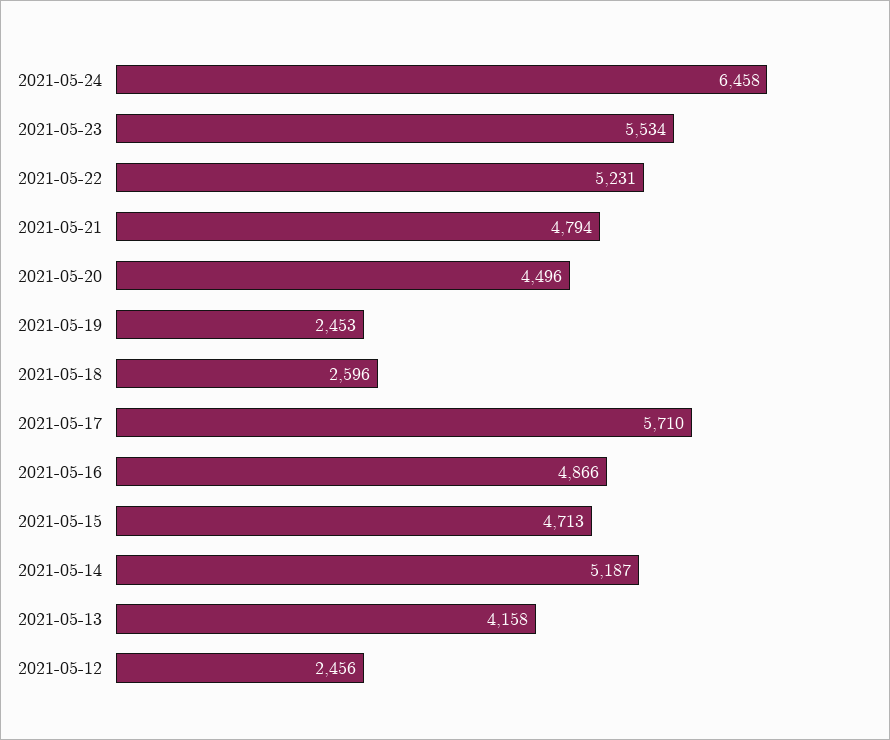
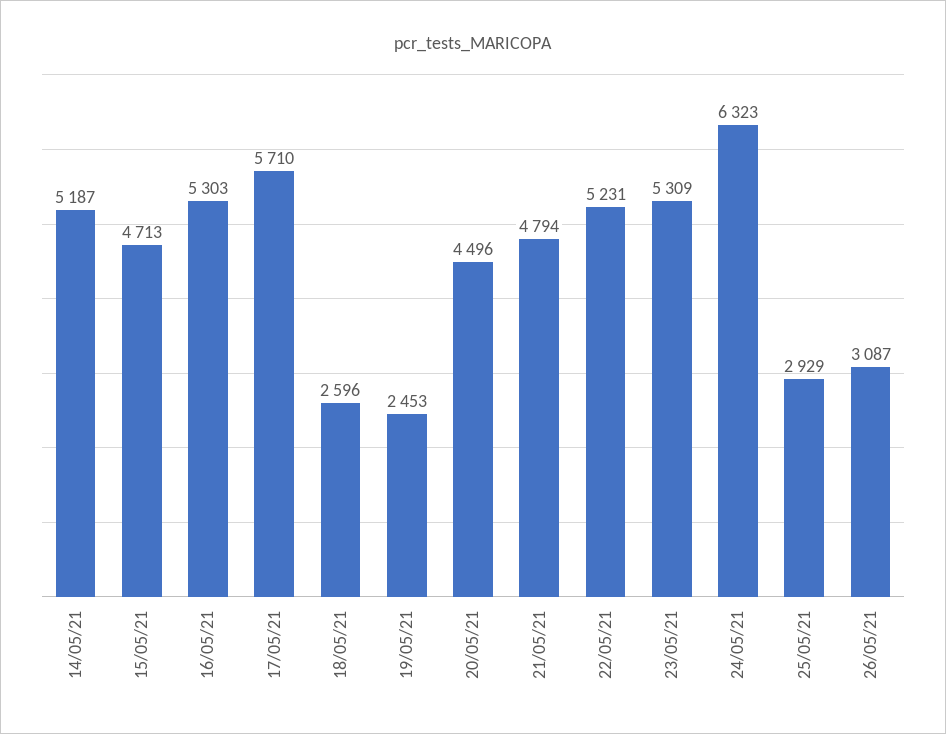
2021-05-24: 6458 -> 6323
2021-05-23: 5534 -> 5309
2021-05-16: 4866 -> 5303
2021-05-13: 4158 -> none
2021-05-12: 2456 -> none
25/05/21: none -> 2929
26/05/21: none -> 3087

